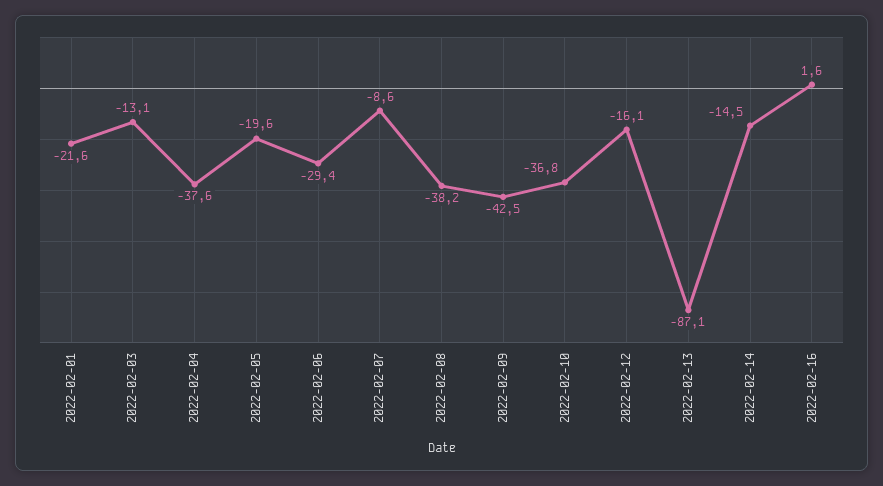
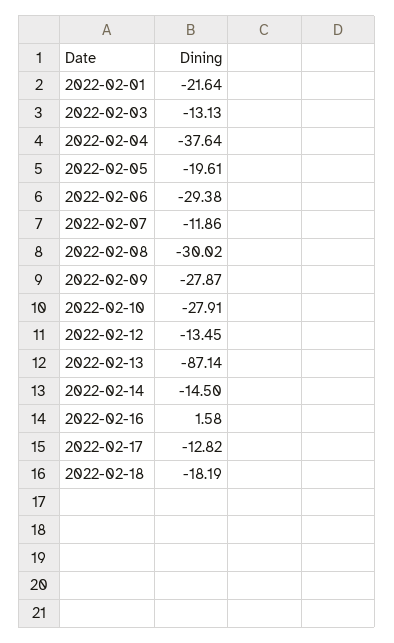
2022-02-07: -8.6 -> -11.86
2022-02-08: -38.2 -> -30.02
2022-02-09: -42.5 -> -27.87
2022-02-10: -36.8 -> -27.91
2022-02-12: -16.1 -> -13.45
2022-02-17: none -> -12.82
2022-02-18: none -> -18.19

